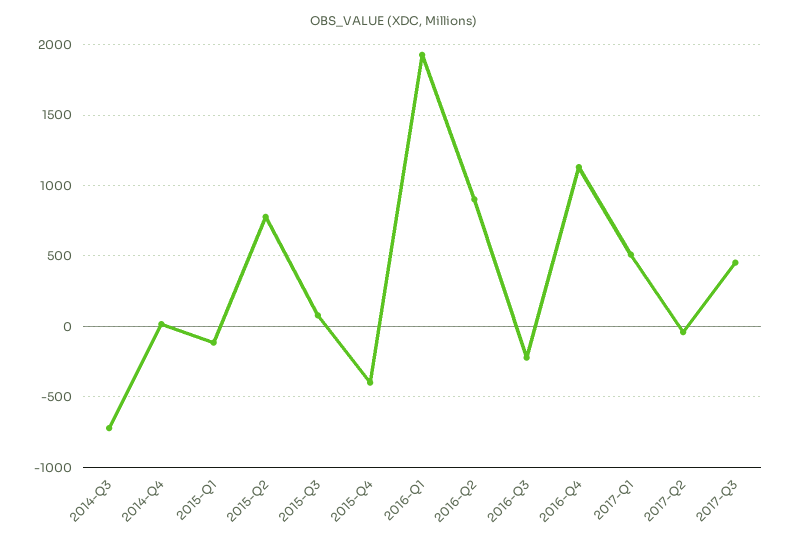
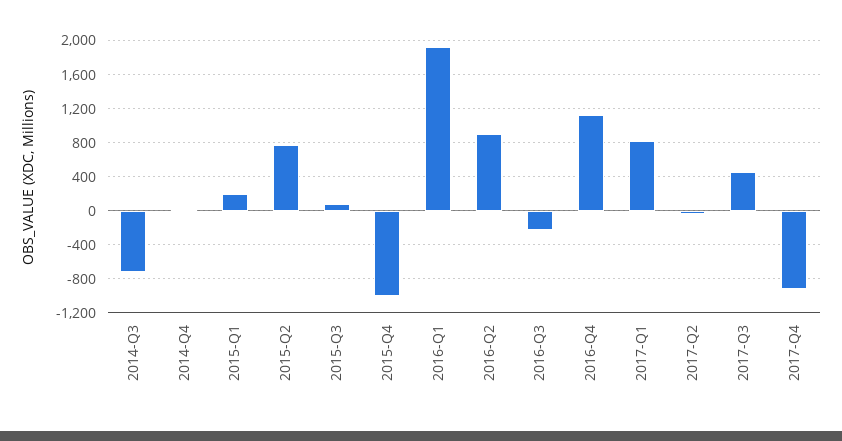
2015-Q1: -100 -> 200
2015-Q4: -400 -> -1000
2017-Q1: 500 -> 800
2017-Q4: none -> -900

